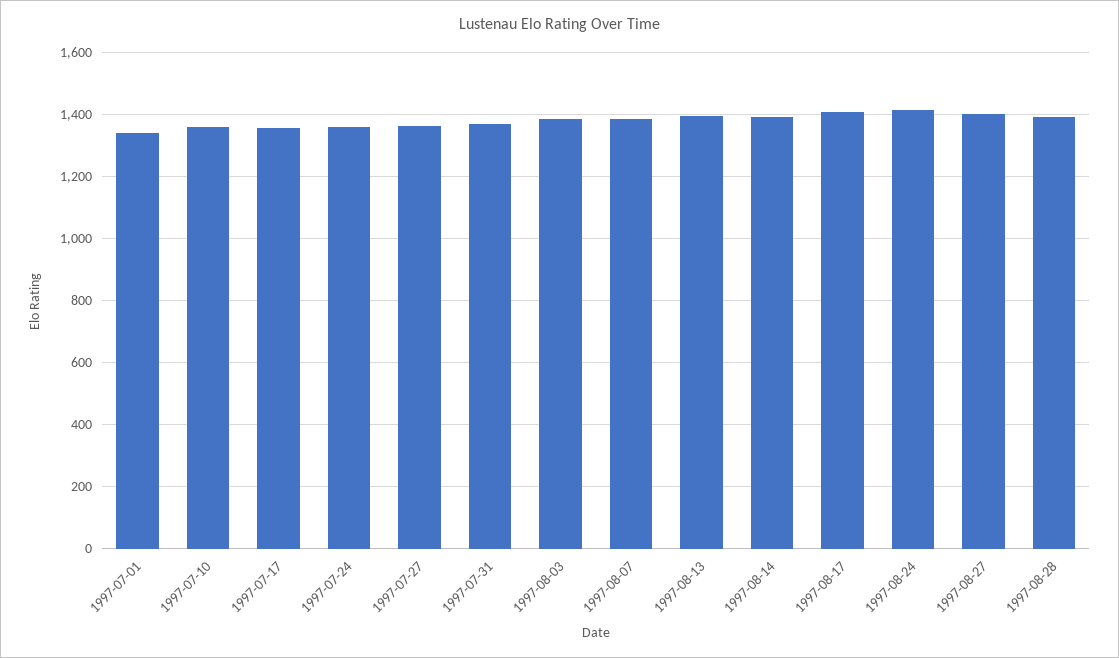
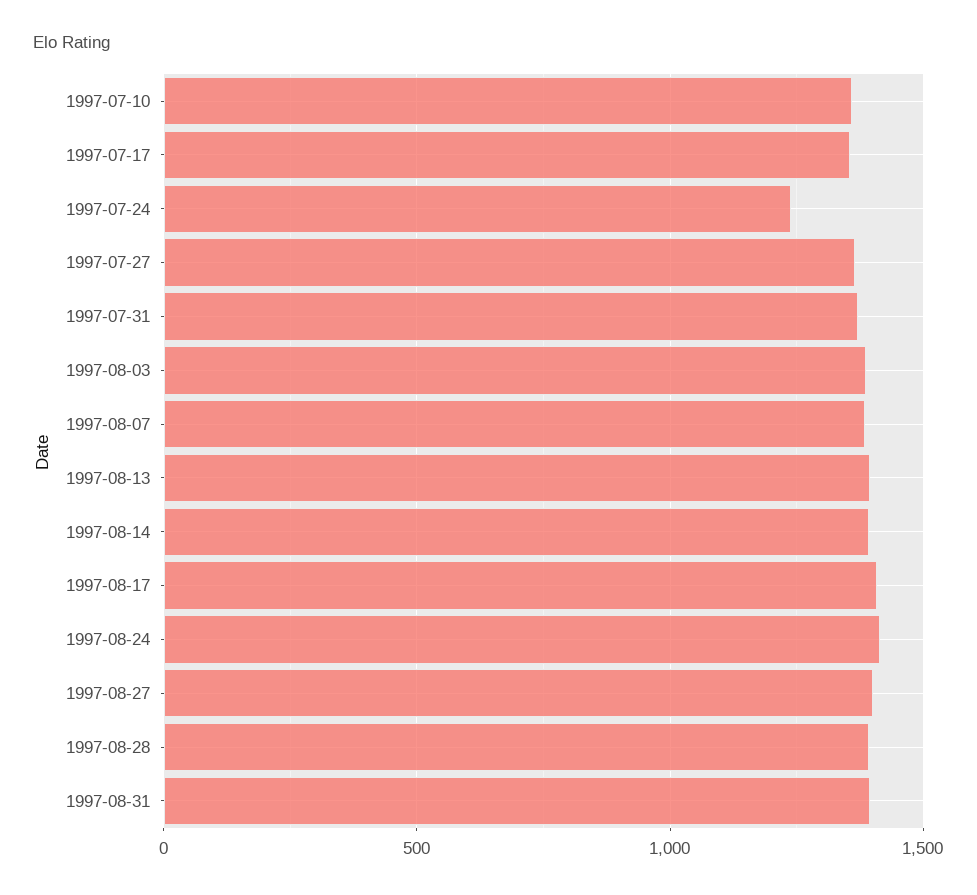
1997-07-01: 1340 -> none
1997-07-24: 1360 -> 1250
1997-08-31: none -> 1400

